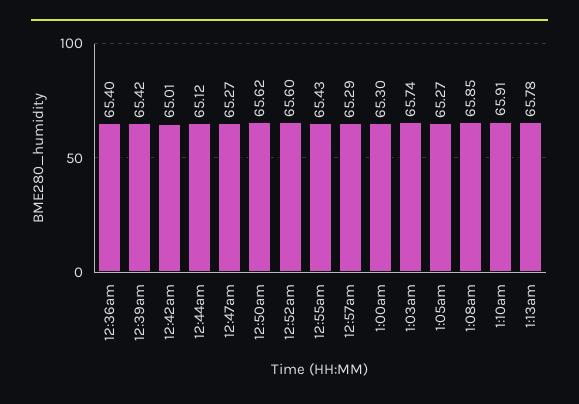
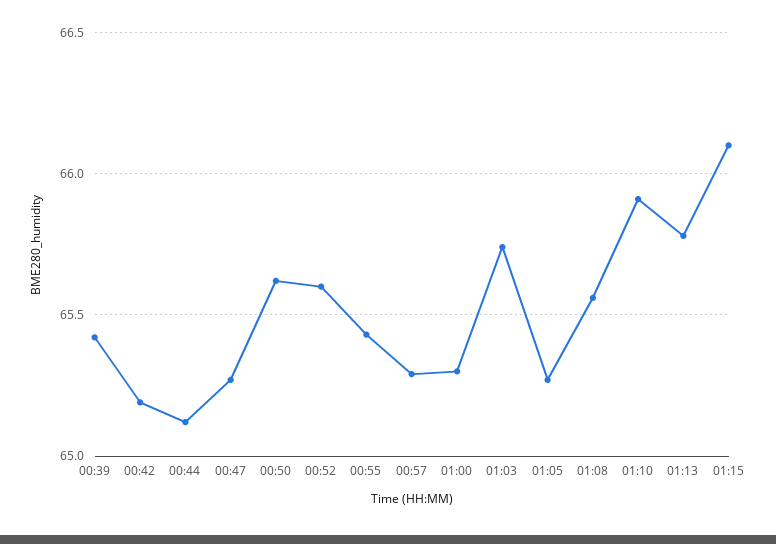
12:36am: 65.4 -> none
12:42am: 65.01 -> 65.2
1:08am: 65.85 -> 65.55
01:15: none -> 66.1

